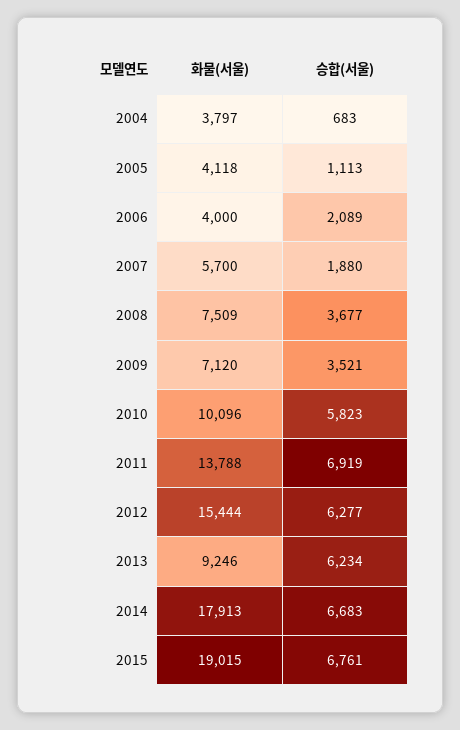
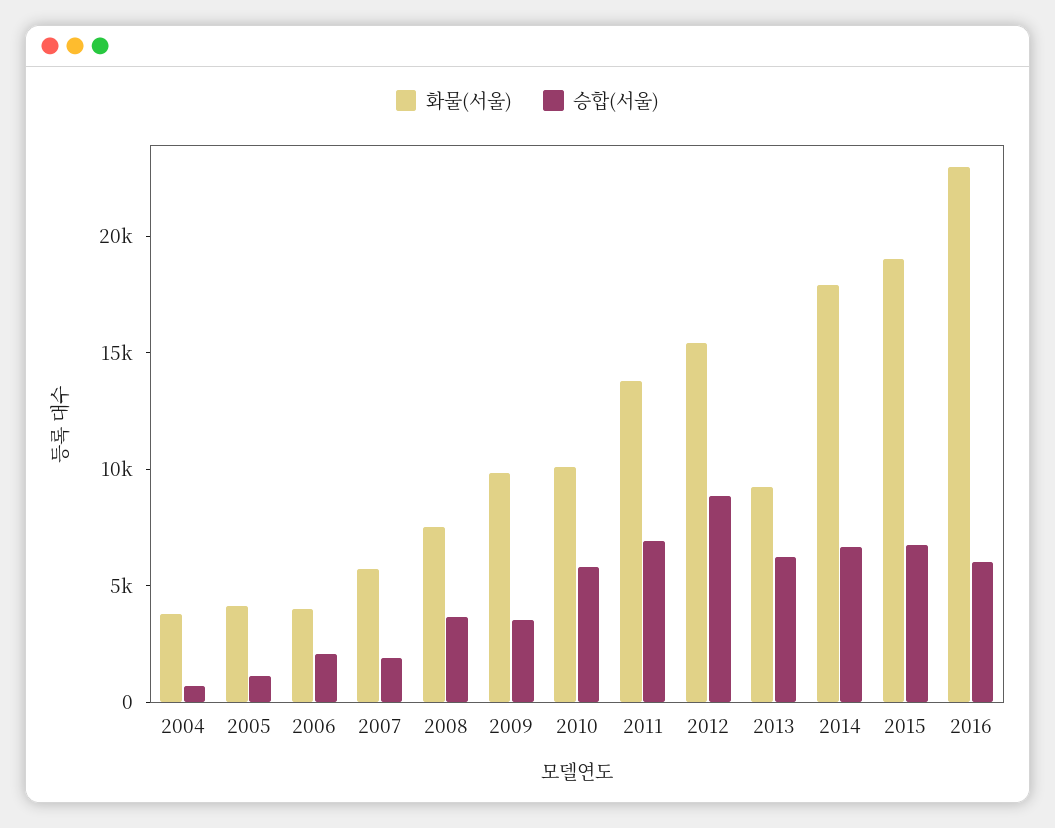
화물(서울), 2009: 7120 -> 10000
승합(서울), 2012: 6277 -> 9000
화물(서울), 2016: none -> 23000
승합(서울), 2016: none -> 6000

